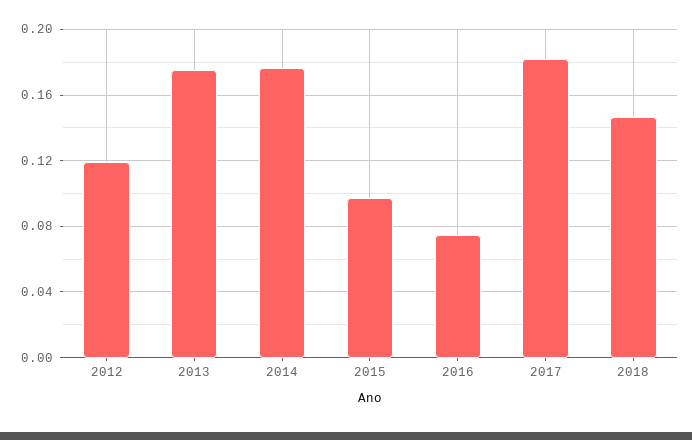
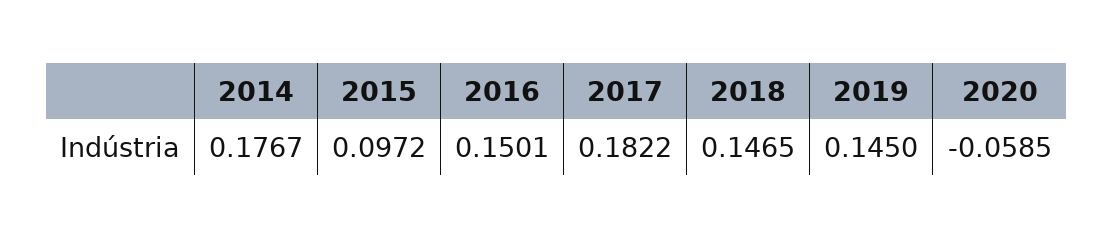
2012: 0.12 -> none
2013: 0.175 -> none
2016: 0.075 -> 0.1501
2019: none -> 0.145
2020: none -> -0.0585

